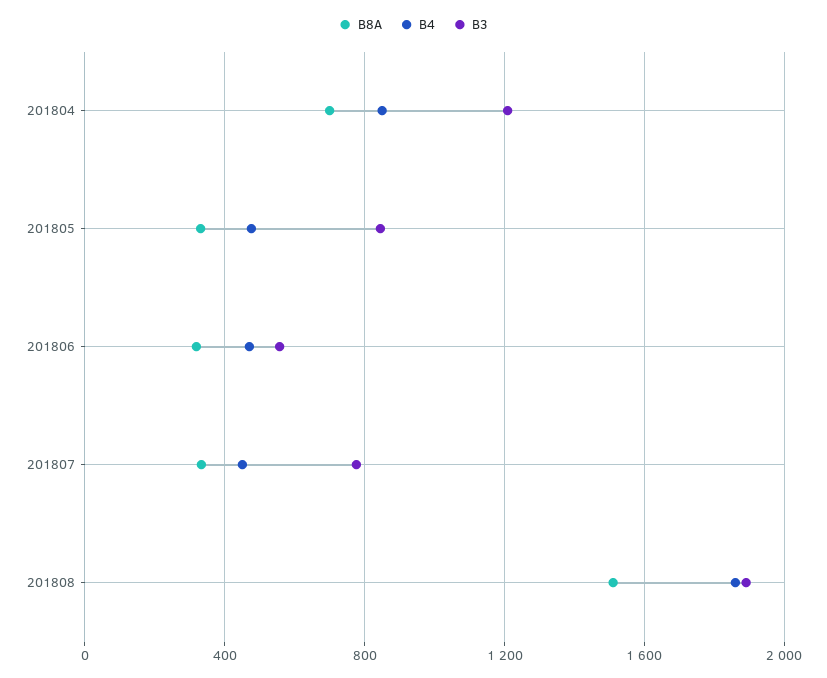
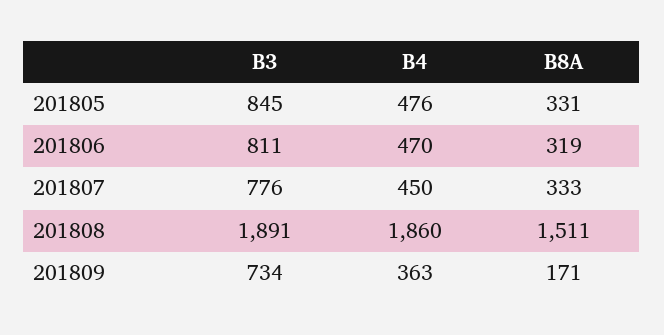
B8A, 201804: 700 -> none
B4, 201804: 850 -> none
B3, 201804: 1200 -> none
B3, 201806: 550 -> 811
B3, 201809: none -> 734
B4, 201809: none -> 363
B8A, 201809: none -> 171

